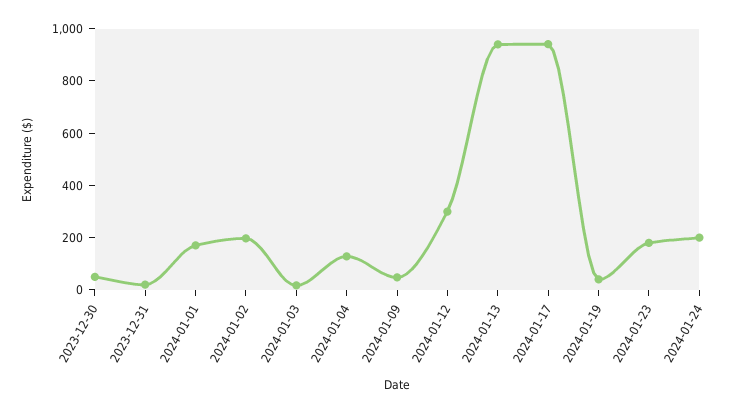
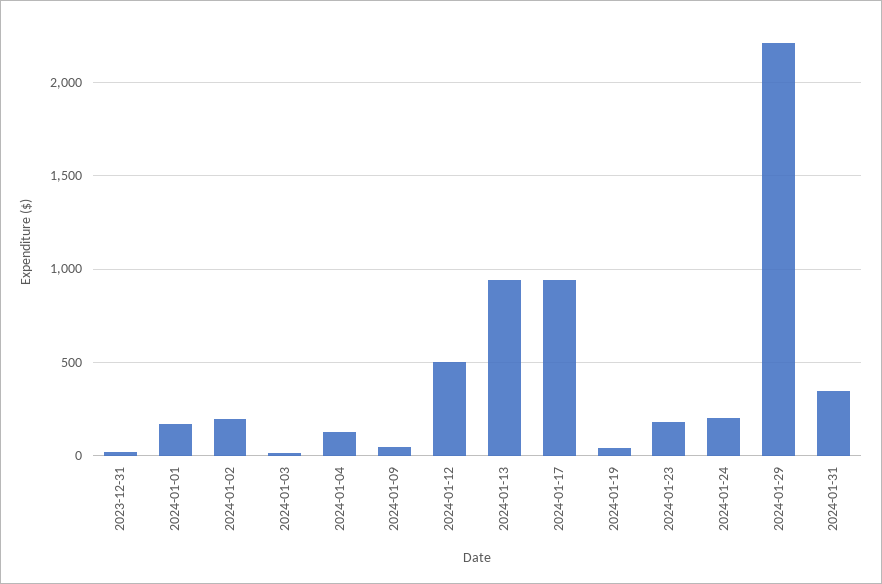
2023-12-30: 50 -> none
2024-01-12: 300 -> 500
2024-01-29: none -> 2200
2024-01-31: none -> 350

